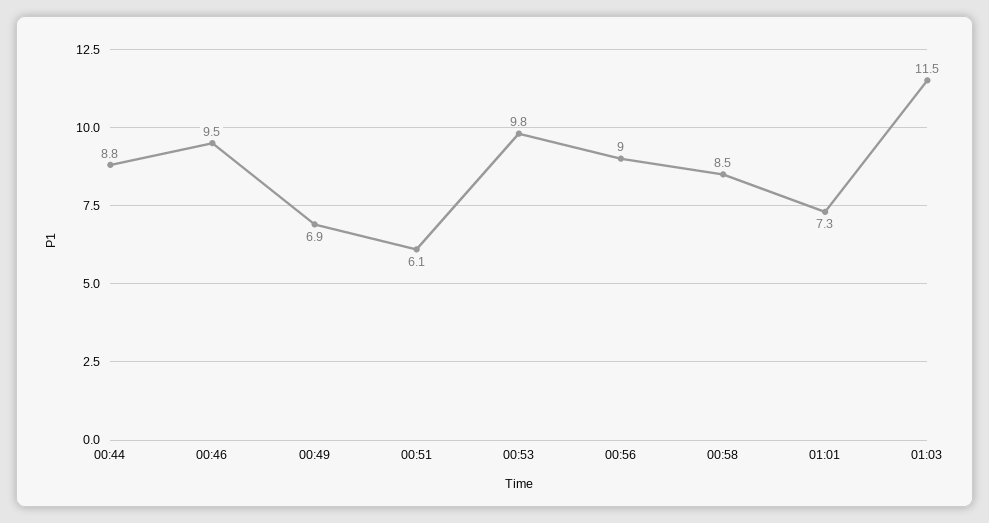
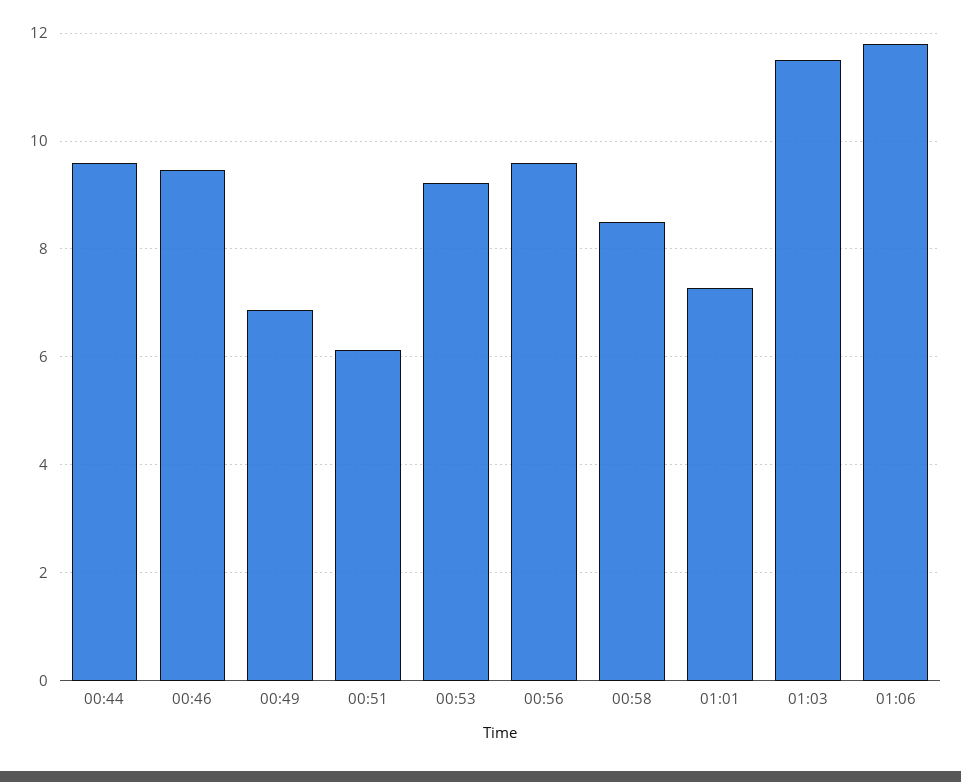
00:44: 8.8 -> 9.6
00:53: 9.8 -> 9.2
00:56: 9 -> 9.6
01:06: none -> 11.8

